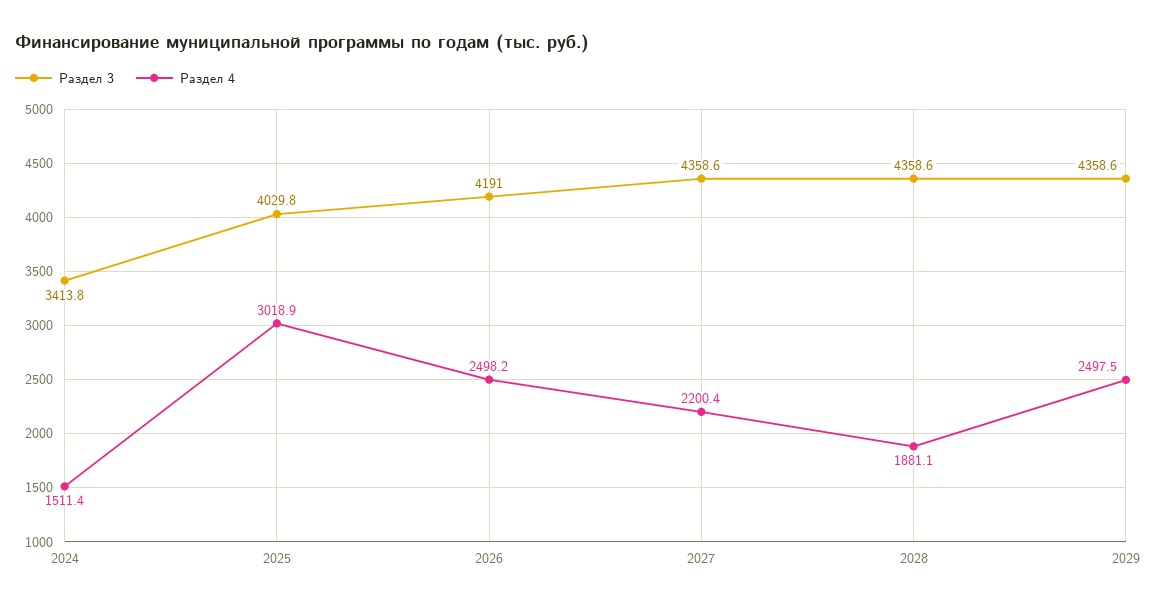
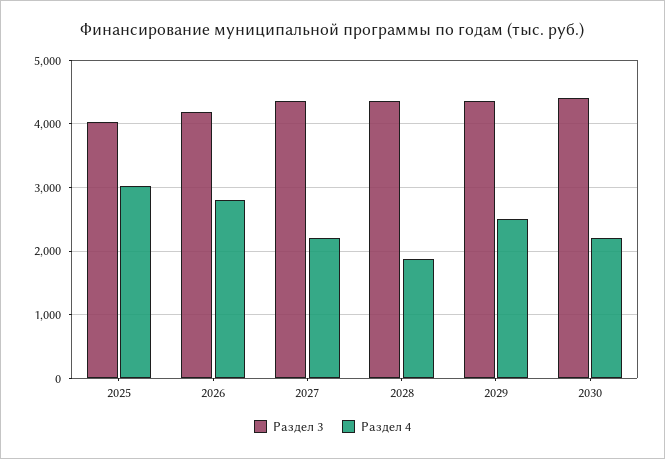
Раздел 3, 2024: 3413.8 -> none
Раздел 4, 2024: 1511.4 -> none
Раздел 4, 2026: 2498.2 -> 2800
Раздел 3, 2030: none -> 4400
Раздел 4, 2030: none -> 2200

